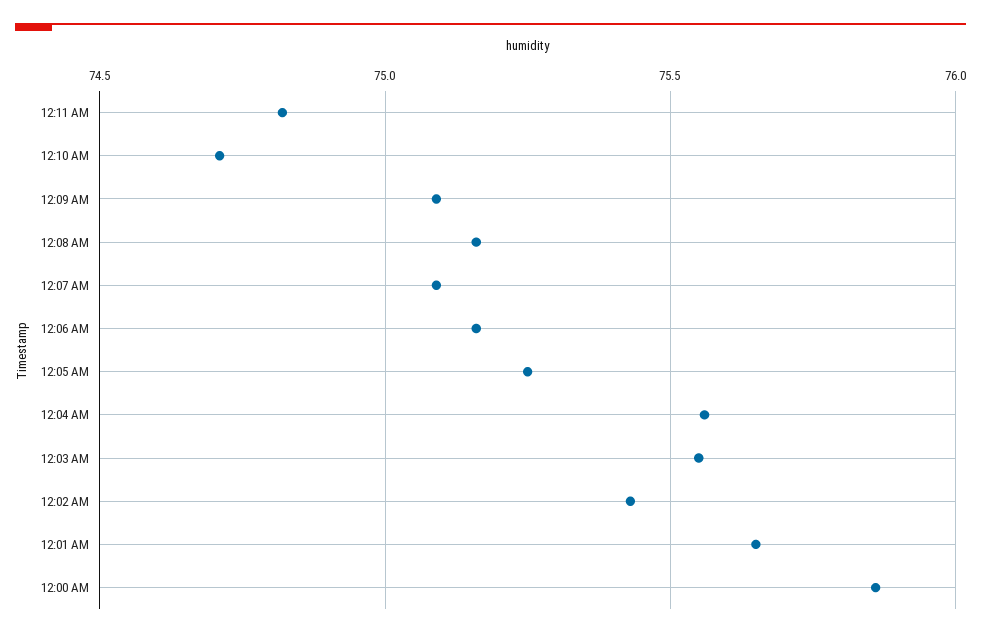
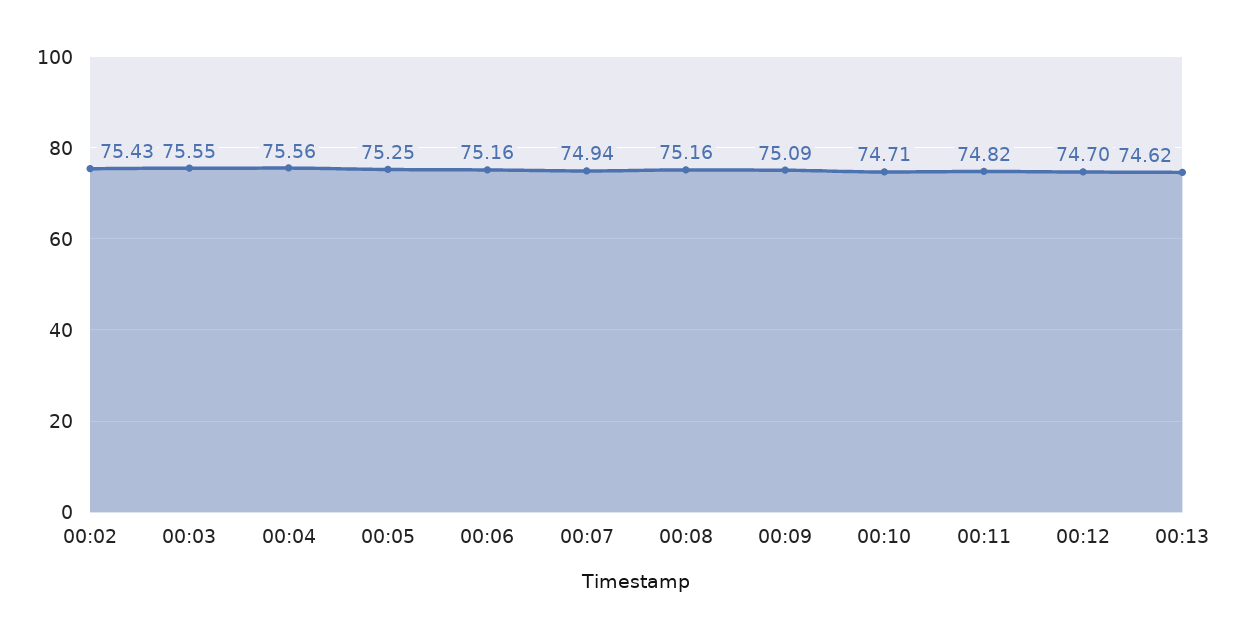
12:07 AM: 75.1 -> 74.94
12:01 AM: 75.65 -> none
12:00 AM: 75.85 -> none
00:12: none -> 74.7
00:13: none -> 74.62

